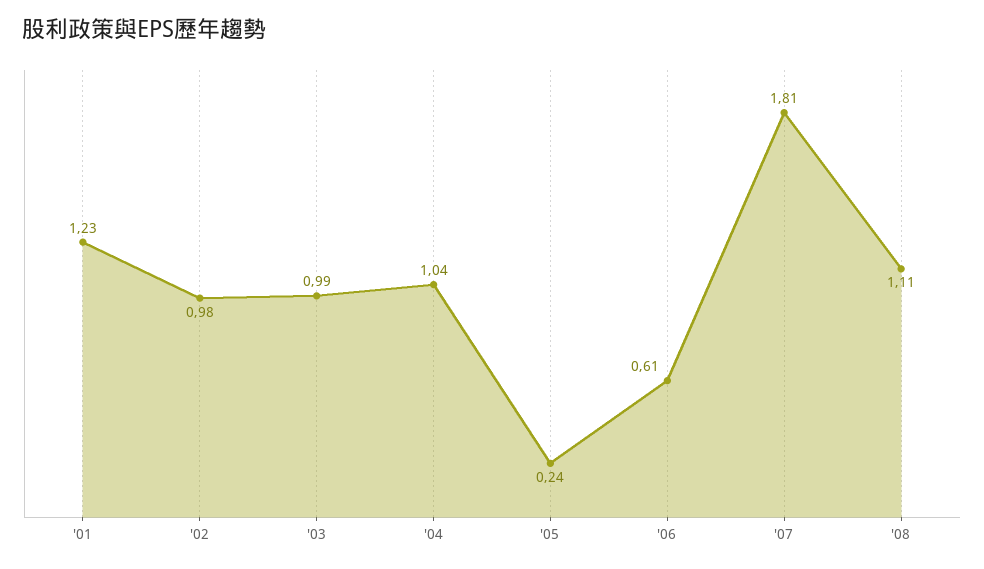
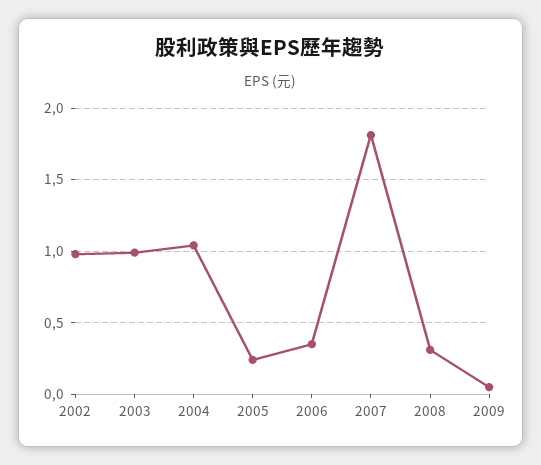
'01: 1.23 -> none
'06: 0.61 -> 0.35
'08: 1.11 -> 0.3
2009: none -> 0.05

